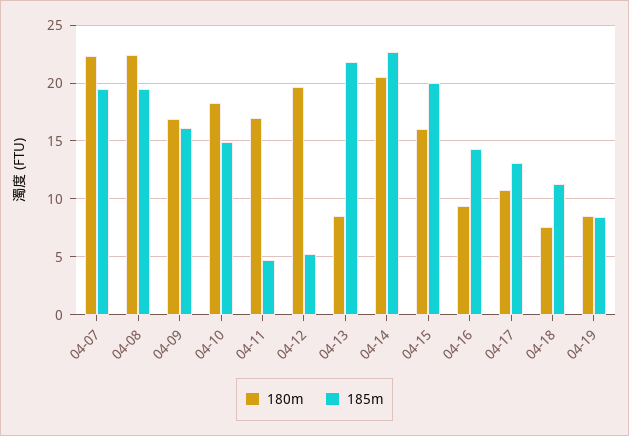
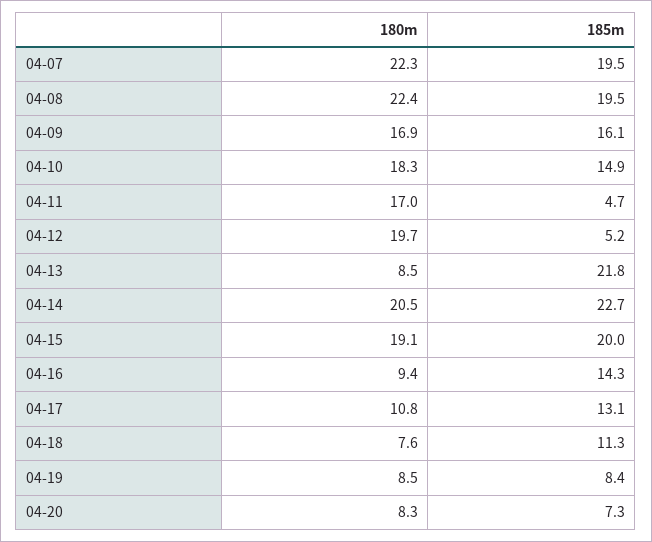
180m, 04-15: 16 -> 19.1
180m, 04-20: none -> 8.3
185m, 04-20: none -> 7.3

